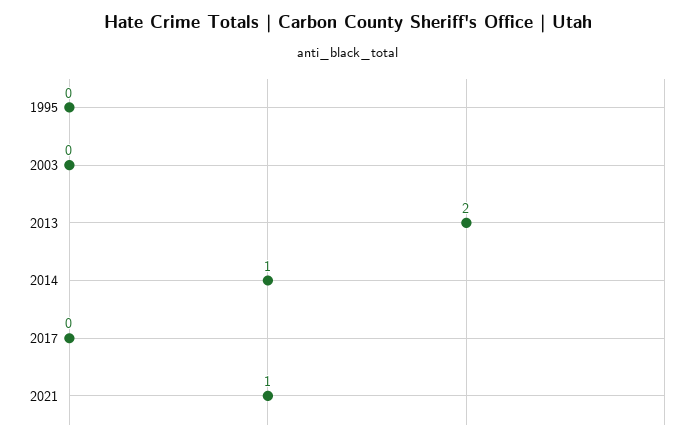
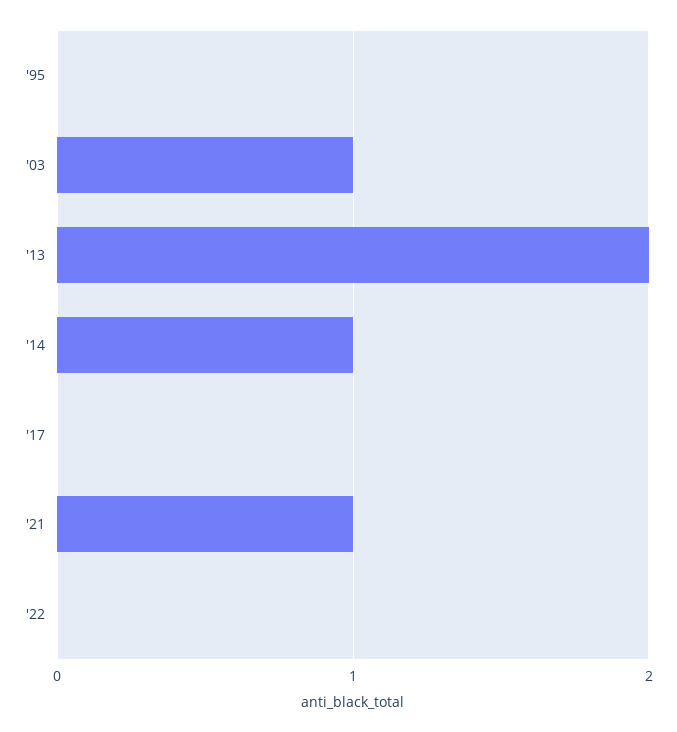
2003: 0 -> 1
'22: none -> 0

